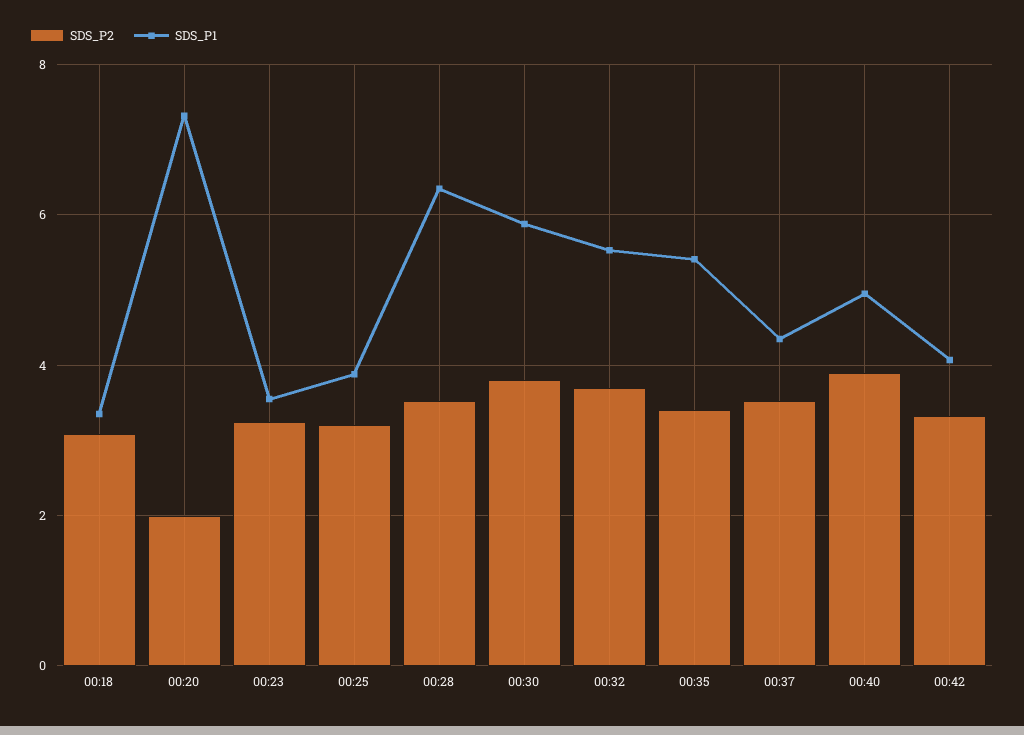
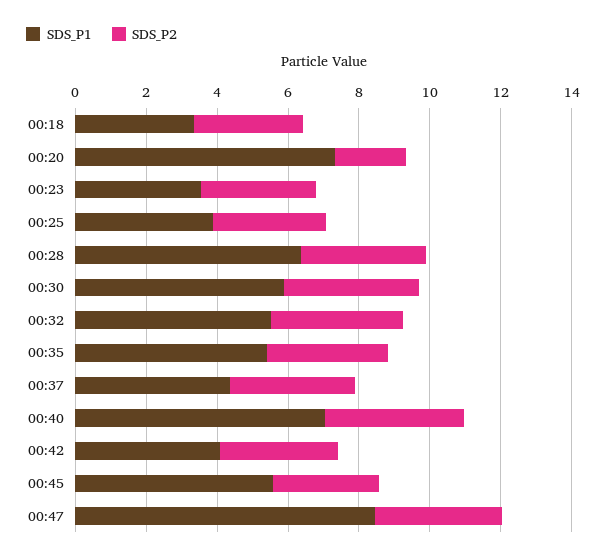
SDS_P1, 00:40: 5 -> 7
SDS_P1, 00:45: none -> 5.5
SDS_P2, 00:45: none -> 3
SDS_P1, 00:47: none -> 8.5
SDS_P2, 00:47: none -> 3.5

